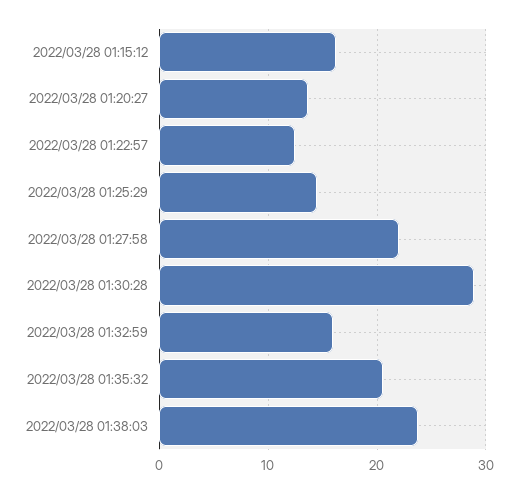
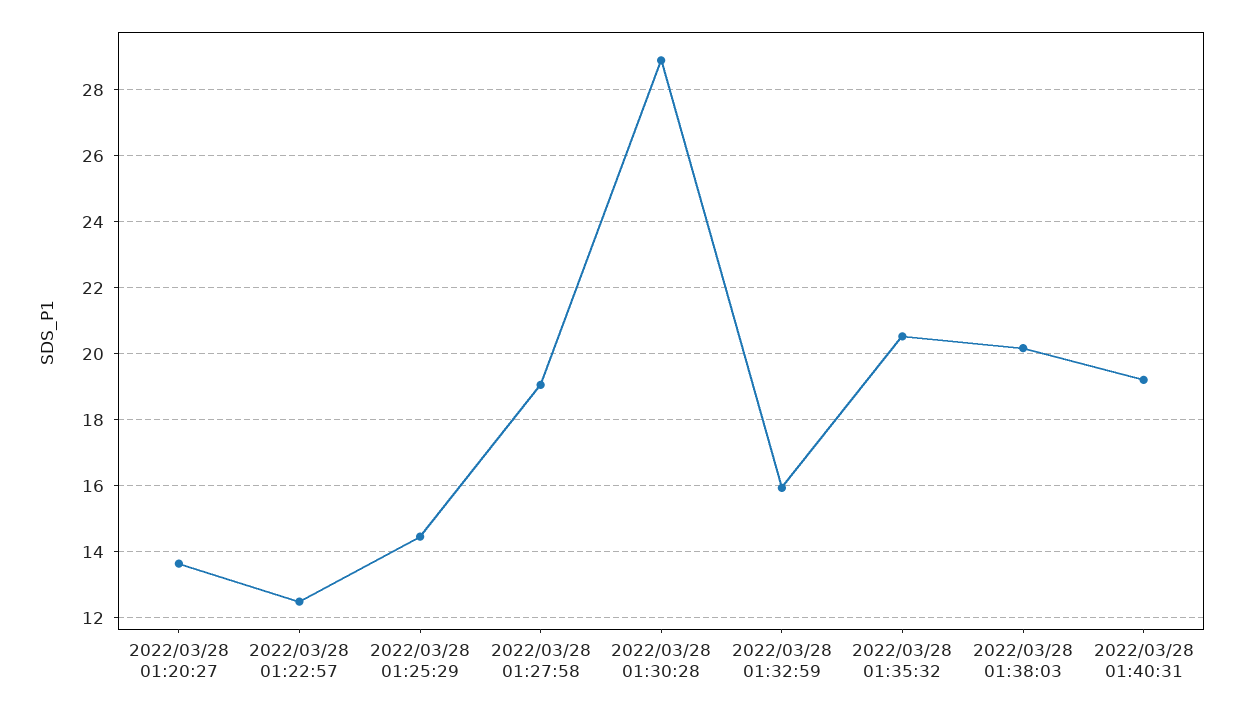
2022/03/28 01:15:12: 16 -> none
2022/03/28 01:27:58: 22 -> 19
2022/03/28 01:38:03: 24 -> 20.2
2022/03/28 01:40:31: none -> 19.2

